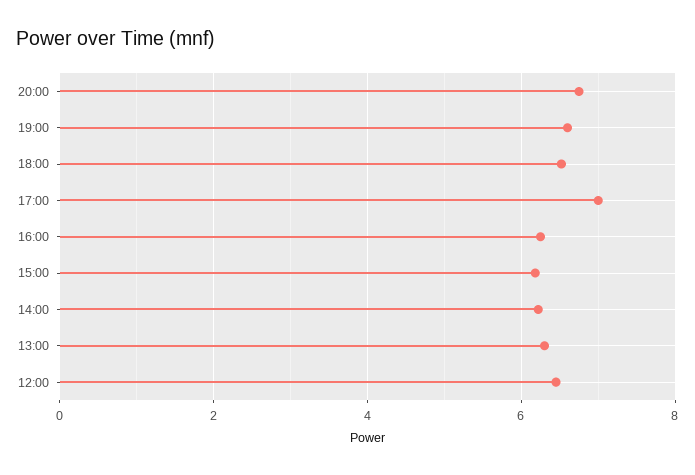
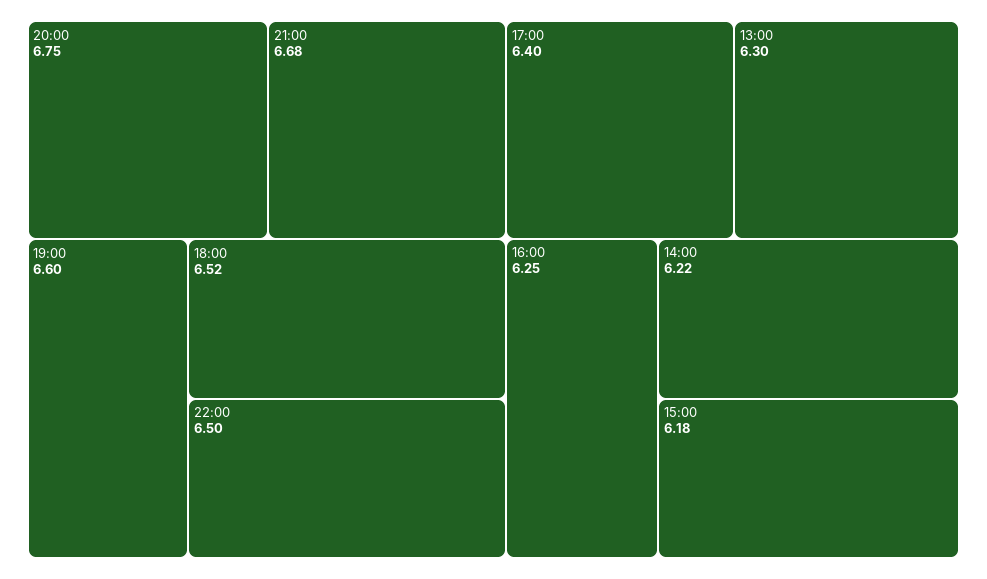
17:00: 7 -> 6.4
12:00: 6.4 -> none
21:00: none -> 6.68
22:00: none -> 6.5

